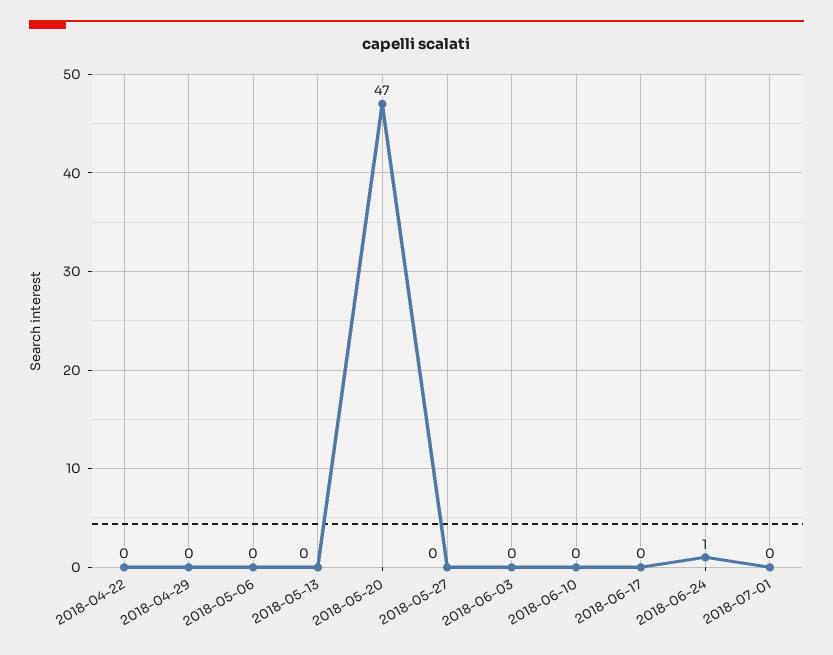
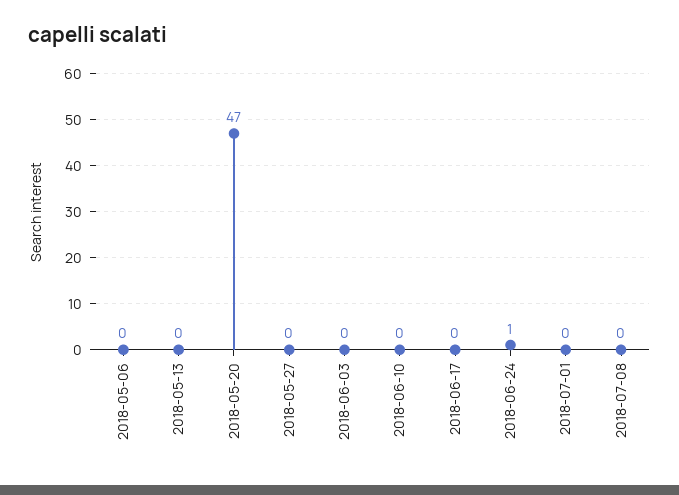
2018-04-22: 0 -> none
2018-04-29: 0 -> none
2018-07-08: none -> 0

